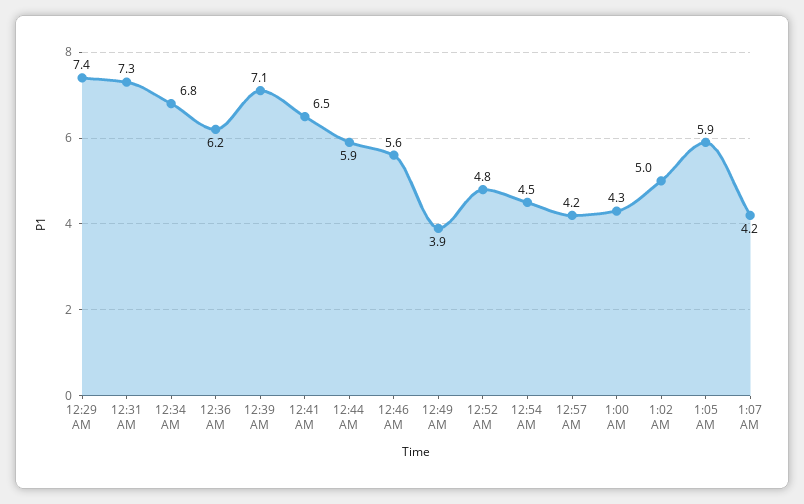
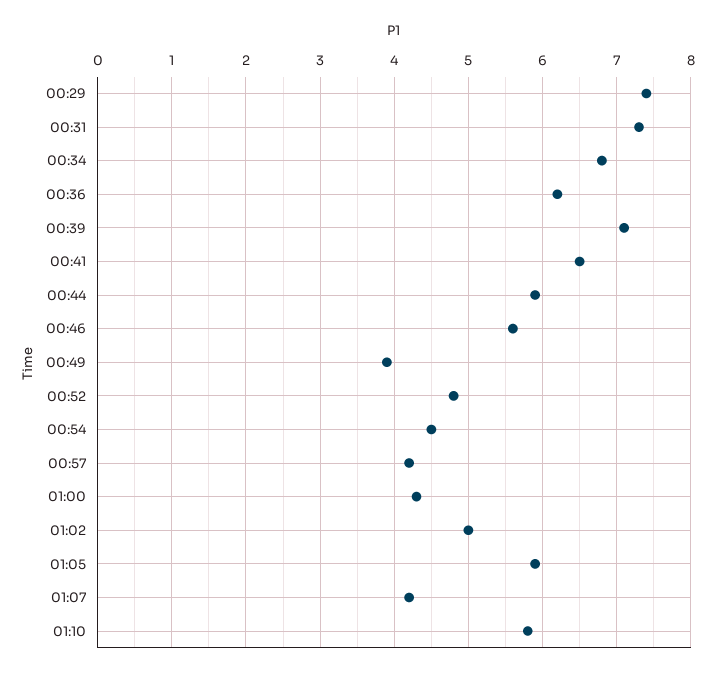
01:10: none -> 5.8

